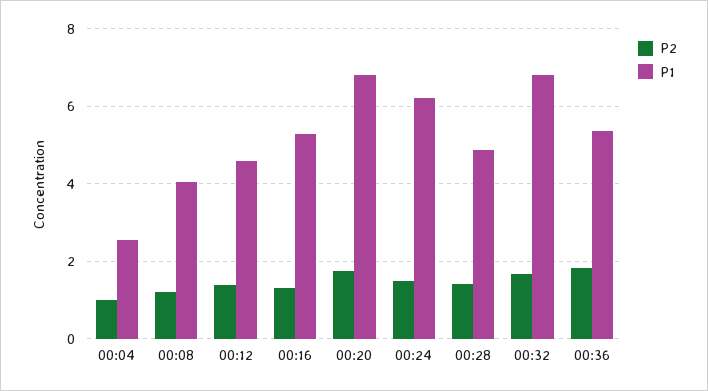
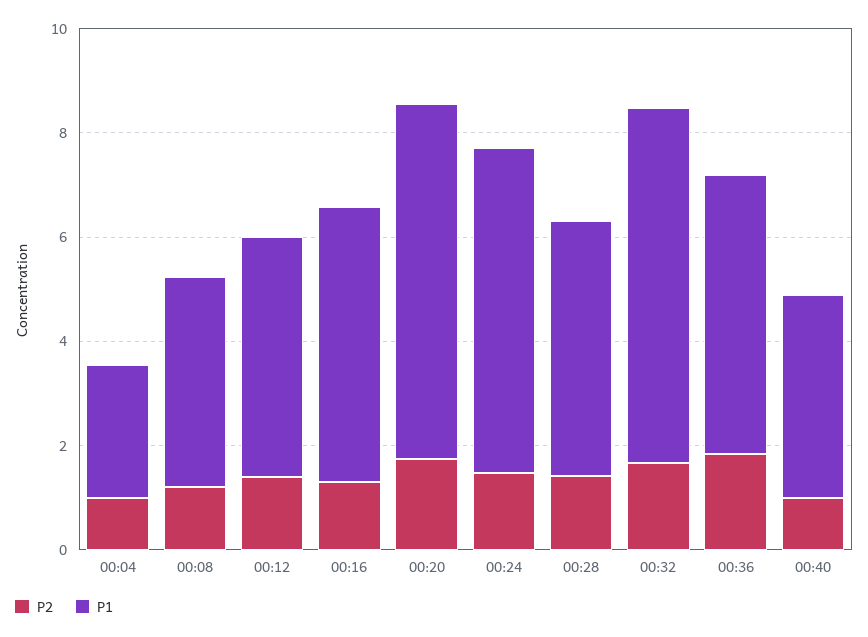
P2, 00:40: none -> 1
P1, 00:40: none -> 4

